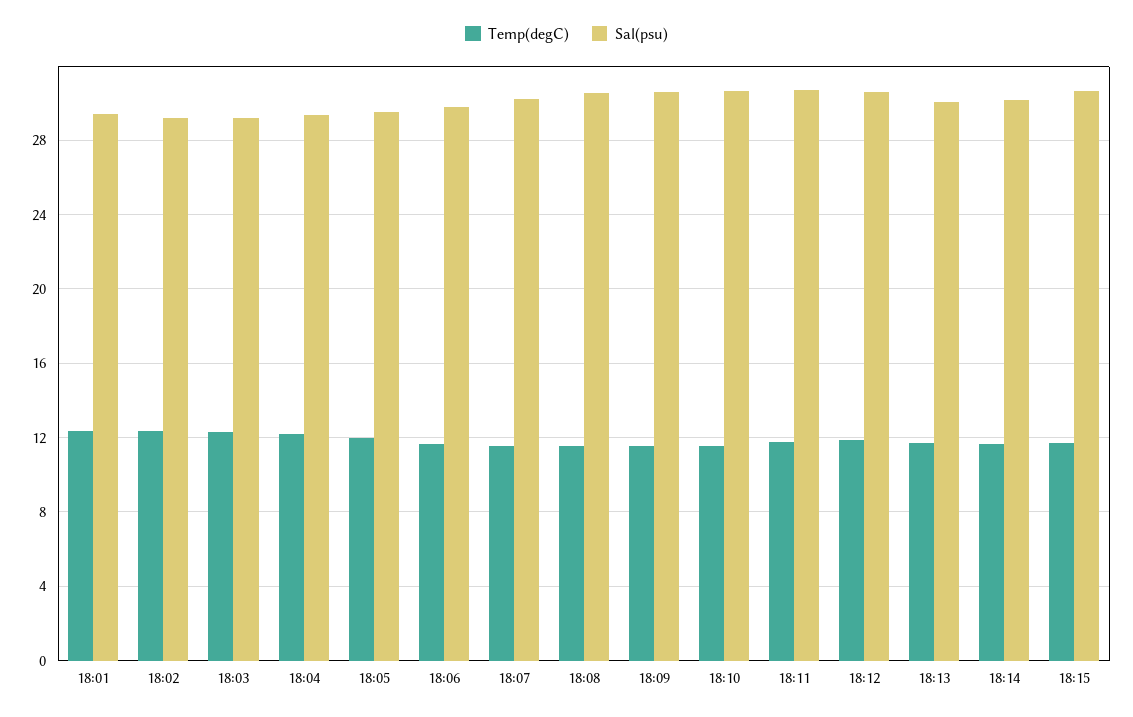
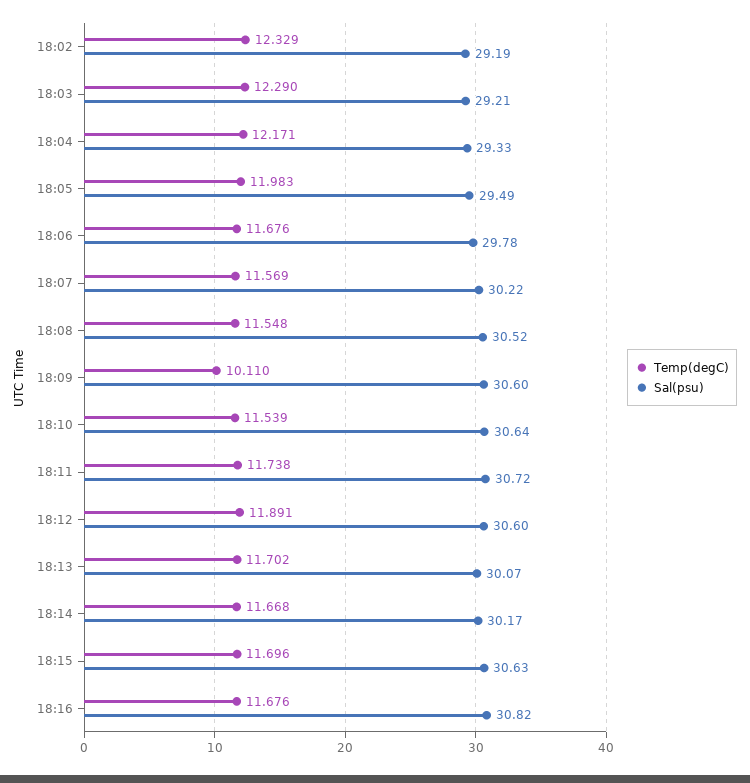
Temp(degC), 18:01: 12.5 -> none
Sal(psu), 18:01: 29.5 -> none
Temp(degC), 18:09: 11.5 -> 10.11
Temp(degC), 18:16: none -> 11.676
Sal(psu), 18:16: none -> 30.82

